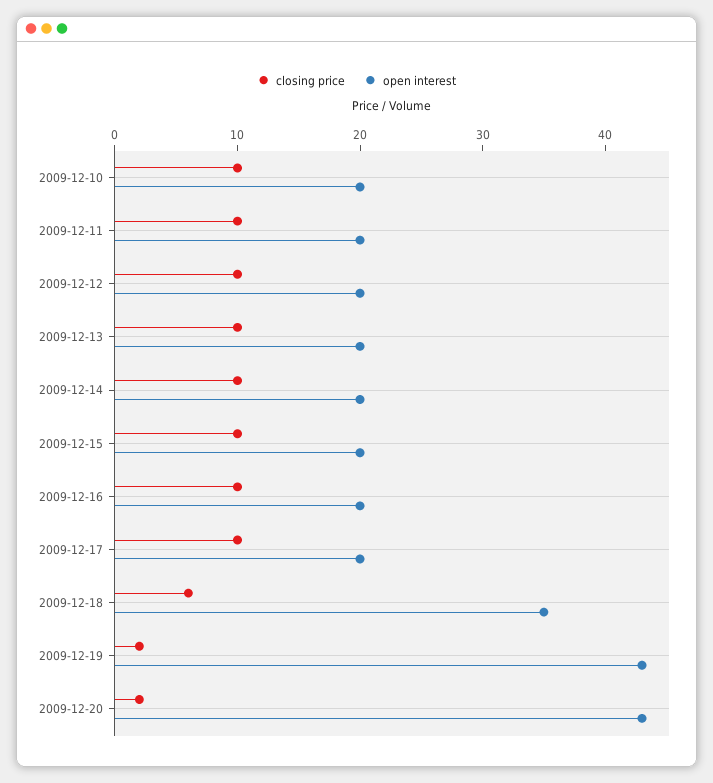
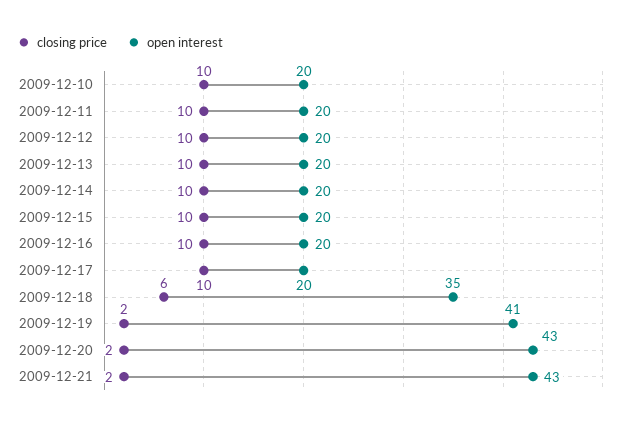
open interest, 2009-12-19: 43 -> 41
closing price, 2009-12-21: none -> 2
open interest, 2009-12-21: none -> 43

